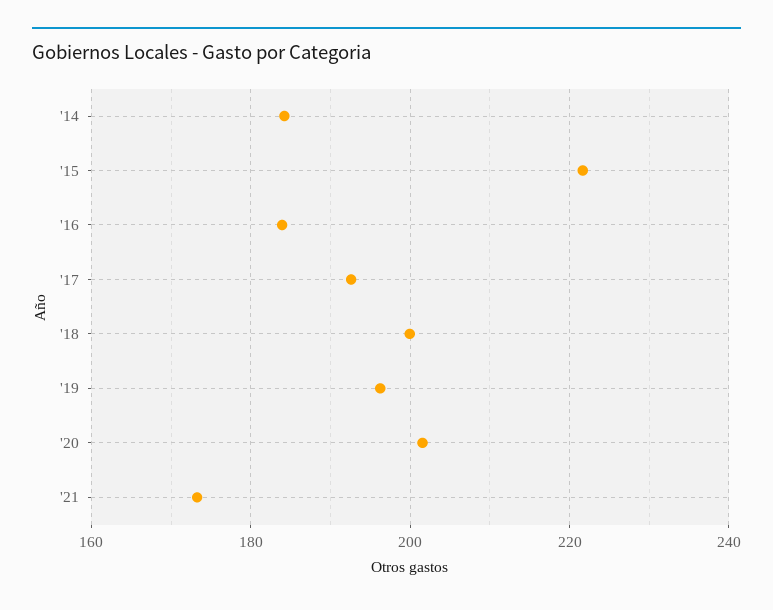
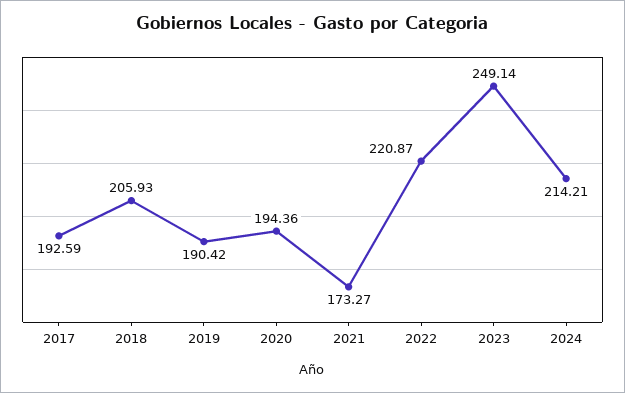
'14: 184 -> none
'15: 222 -> none
'16: 184 -> none
'18: 200 -> 205.93
'19: 196 -> 190.42
'20: 202 -> 194.36
2022: none -> 220.87
2023: none -> 249.14
2024: none -> 214.21

